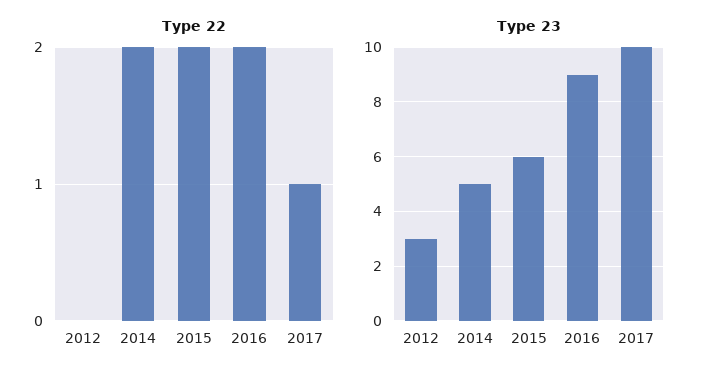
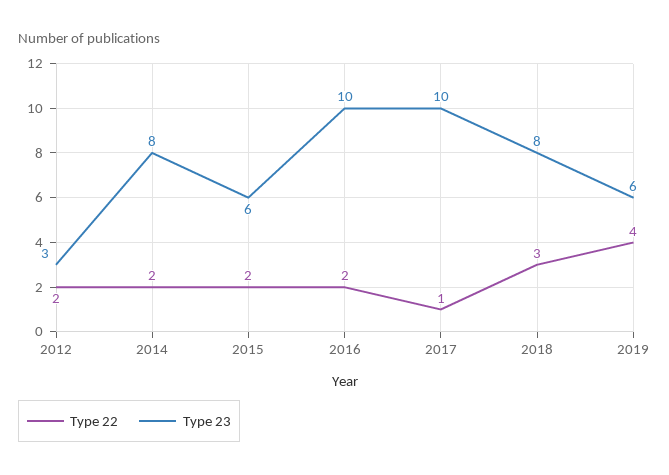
Type 22, 2012: 0 -> 2
Type 23, 2014: 5 -> 8
Type 23, 2016: 9 -> 10
Type 22, 2018: none -> 3
Type 23, 2018: none -> 8
Type 22, 2019: none -> 4
Type 23, 2019: none -> 6

